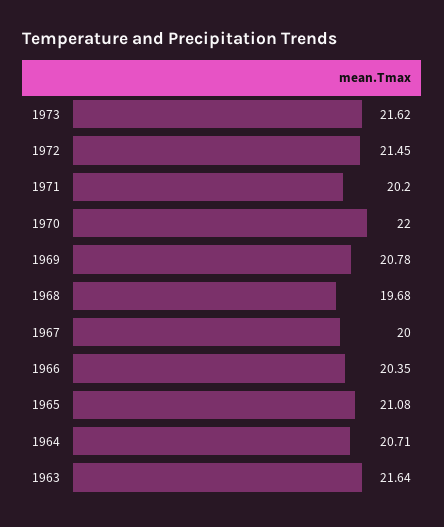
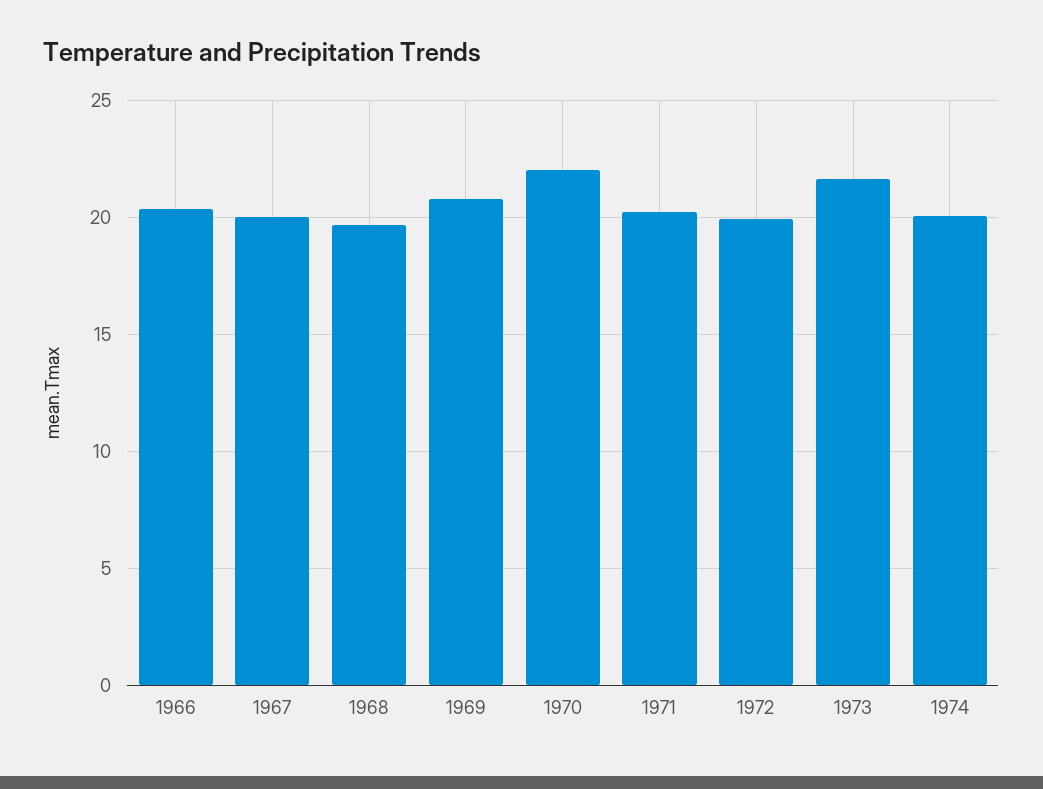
1972: 21.45 -> 20
1965: 21.08 -> none
1964: 20.71 -> none
1963: 21.64 -> none
1974: none -> 20

